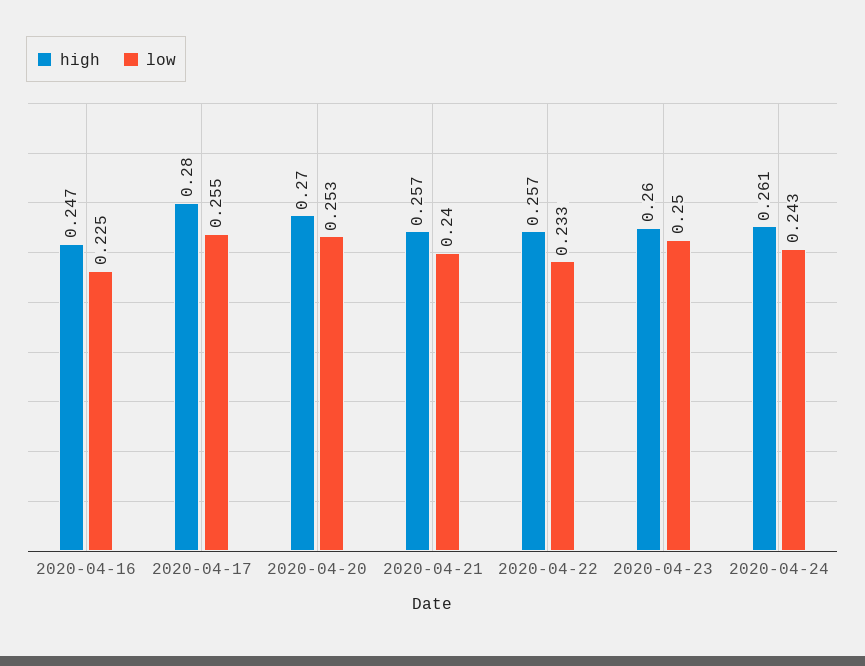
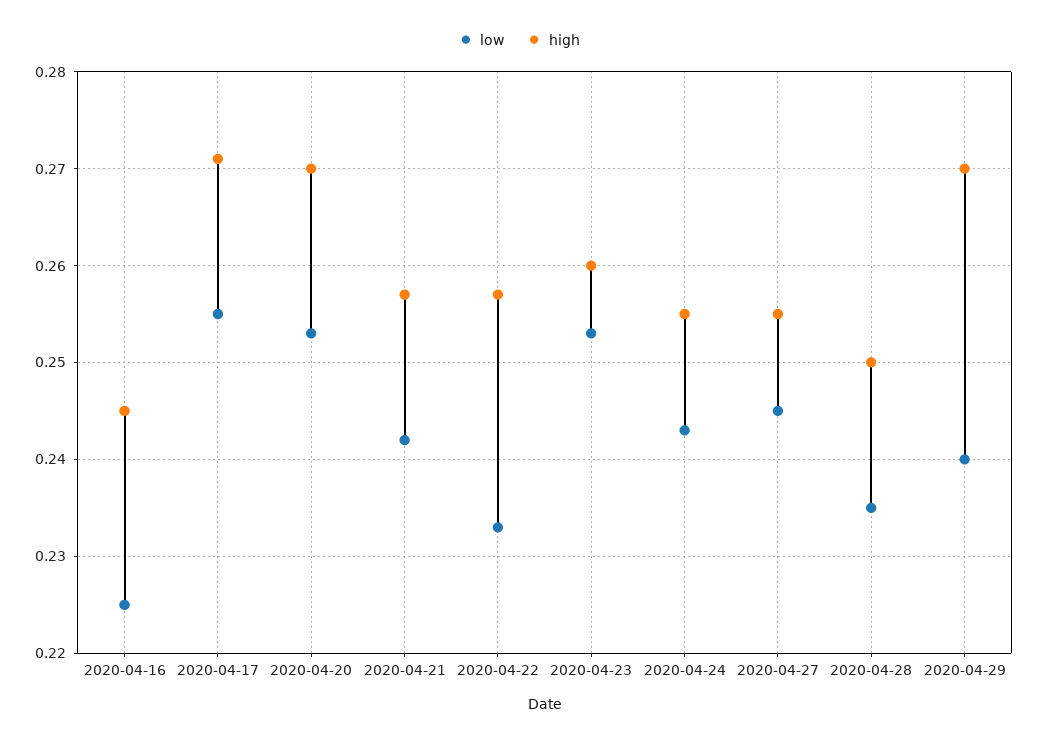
high, 2020-04-16: 0.247 -> 0.245
high, 2020-04-17: 0.28 -> 0.271
low, 2020-04-21: 0.24 -> 0.242
low, 2020-04-23: 0.25 -> 0.253
high, 2020-04-24: 0.261 -> 0.255
low, 2020-04-27: none -> 0.245
high, 2020-04-27: none -> 0.255
low, 2020-04-28: none -> 0.235
high, 2020-04-28: none -> 0.25
low, 2020-04-29: none -> 0.24
high, 2020-04-29: none -> 0.27

